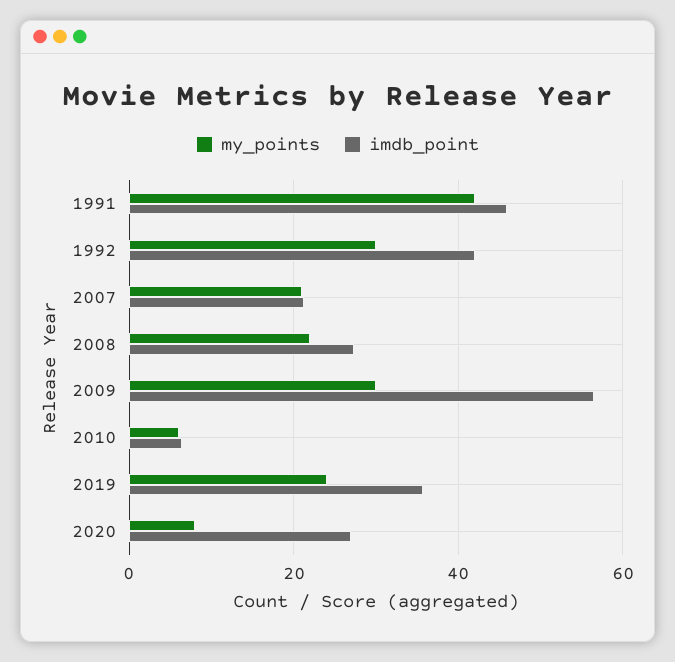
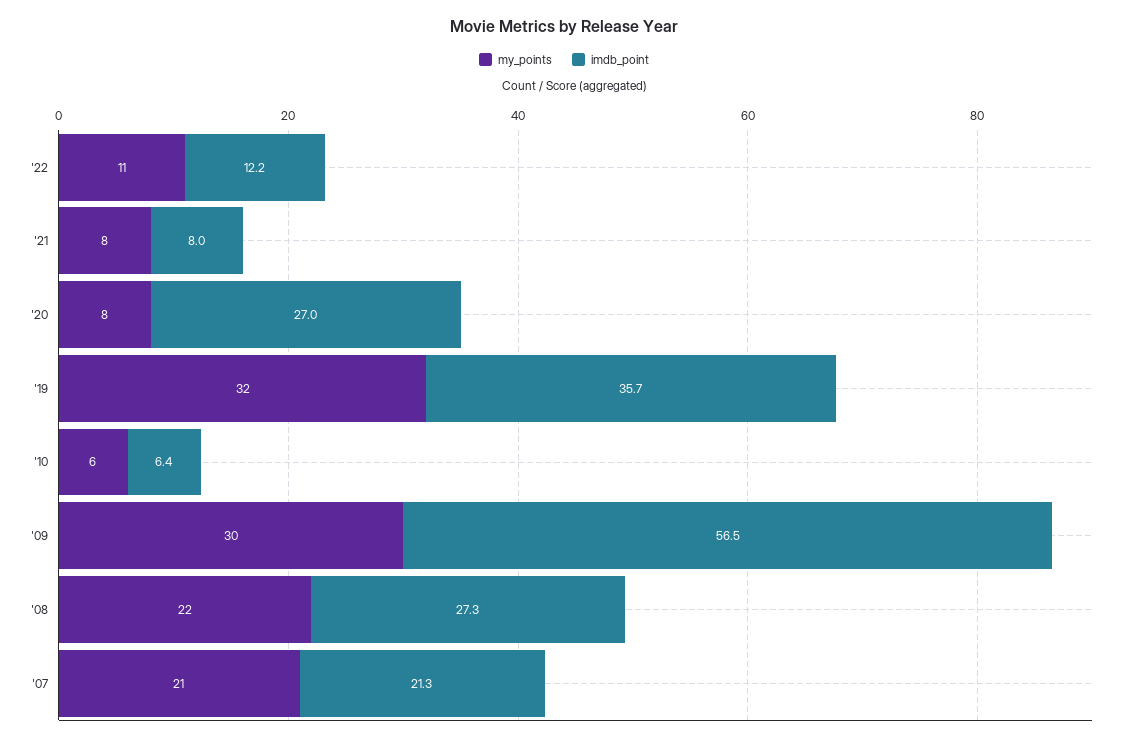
my_points, 1991: 42 -> none
imdb_point, 1991: 46 -> none
my_points, 1992: 30 -> none
imdb_point, 1992: 42 -> none
my_points, 2019: 24 -> 32
my_points, '22: none -> 11
imdb_point, '22: none -> 12.2
my_points, '21: none -> 8
imdb_point, '21: none -> 8

